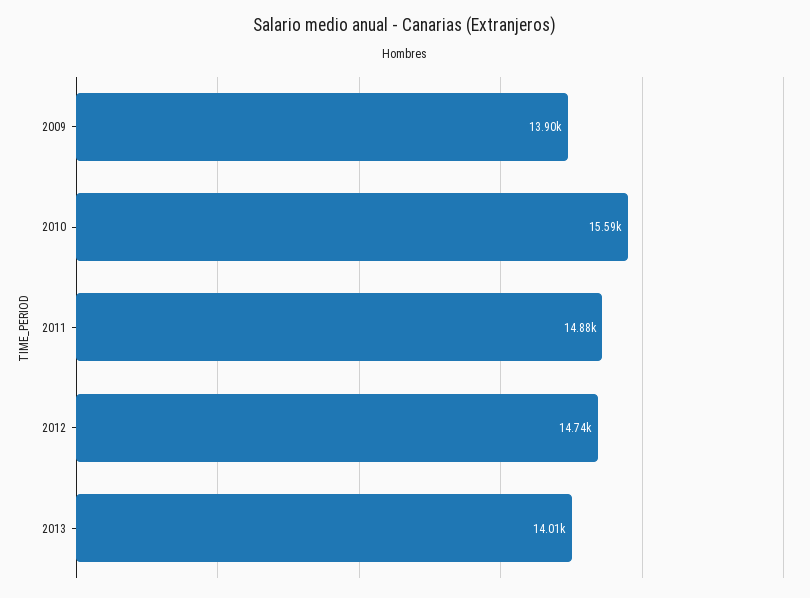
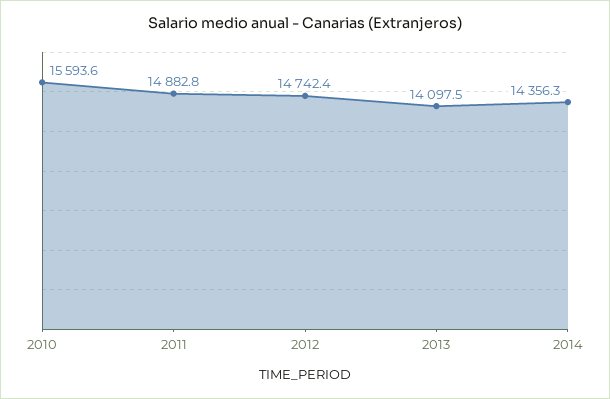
2009: 13900 -> none
2013: 14010 -> 14097.5
2014: none -> 14356.3

